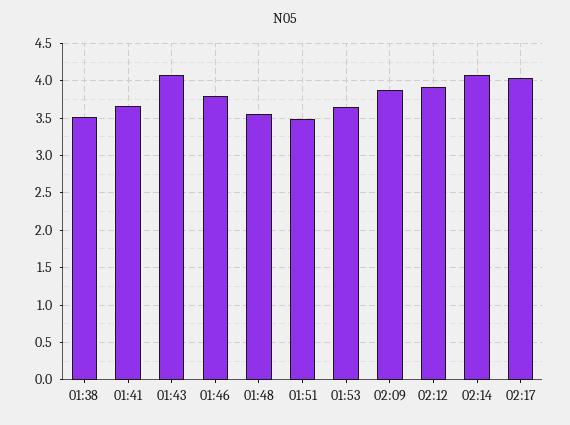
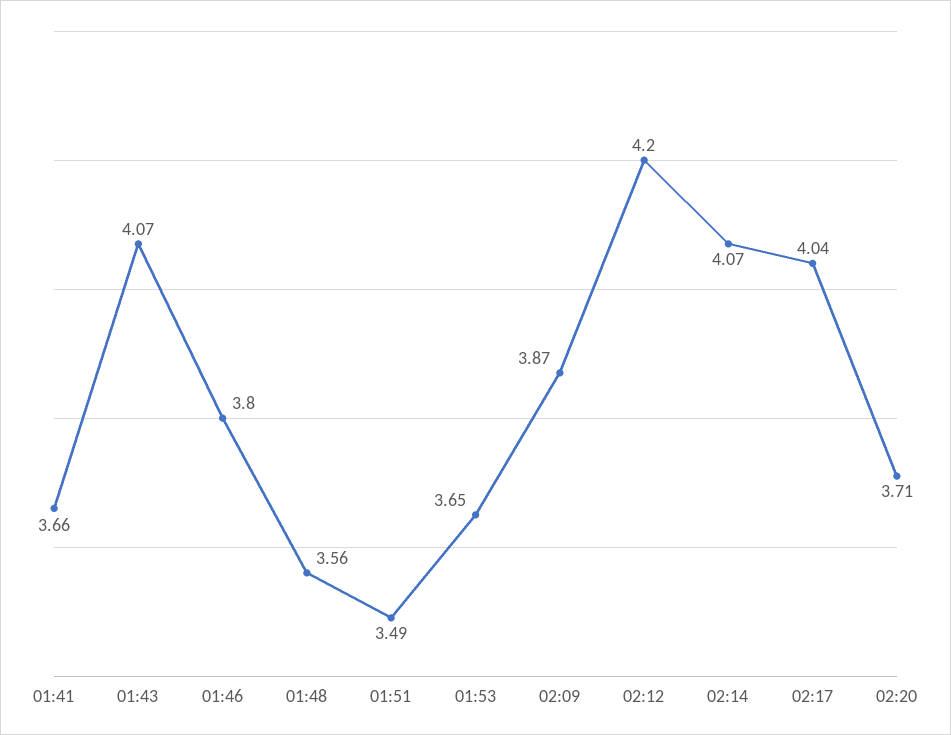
01:38: 3.5 -> none
02:12: 3.9 -> 4.2
02:20: none -> 3.71

